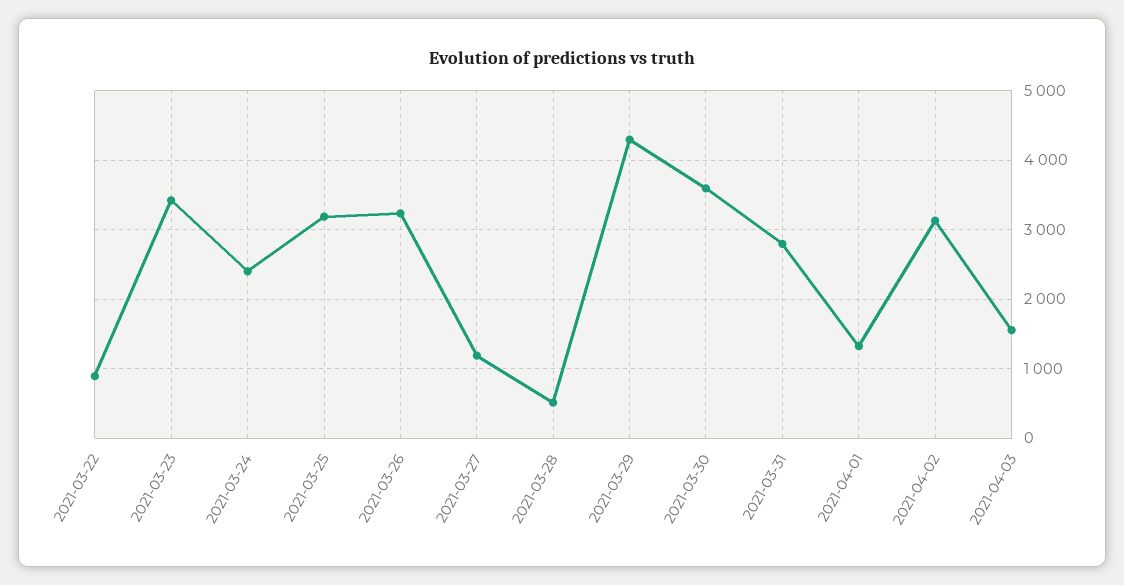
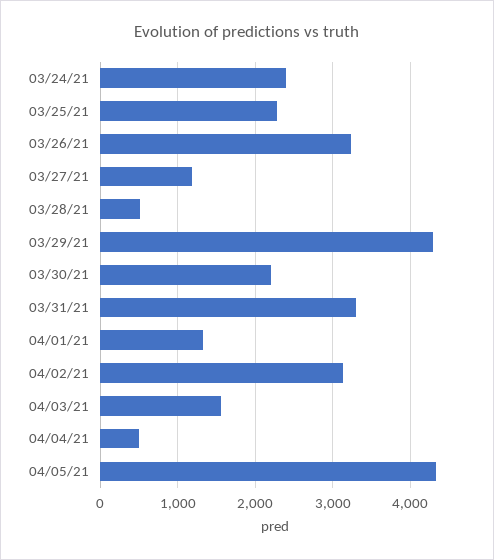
2021-03-22: 900 -> none
2021-03-23: 3400 -> none
2021-03-25: 3200 -> 2300
2021-03-30: 3600 -> 2200
2021-03-31: 2800 -> 3300
04/04/21: none -> 500
04/05/21: none -> 4300

